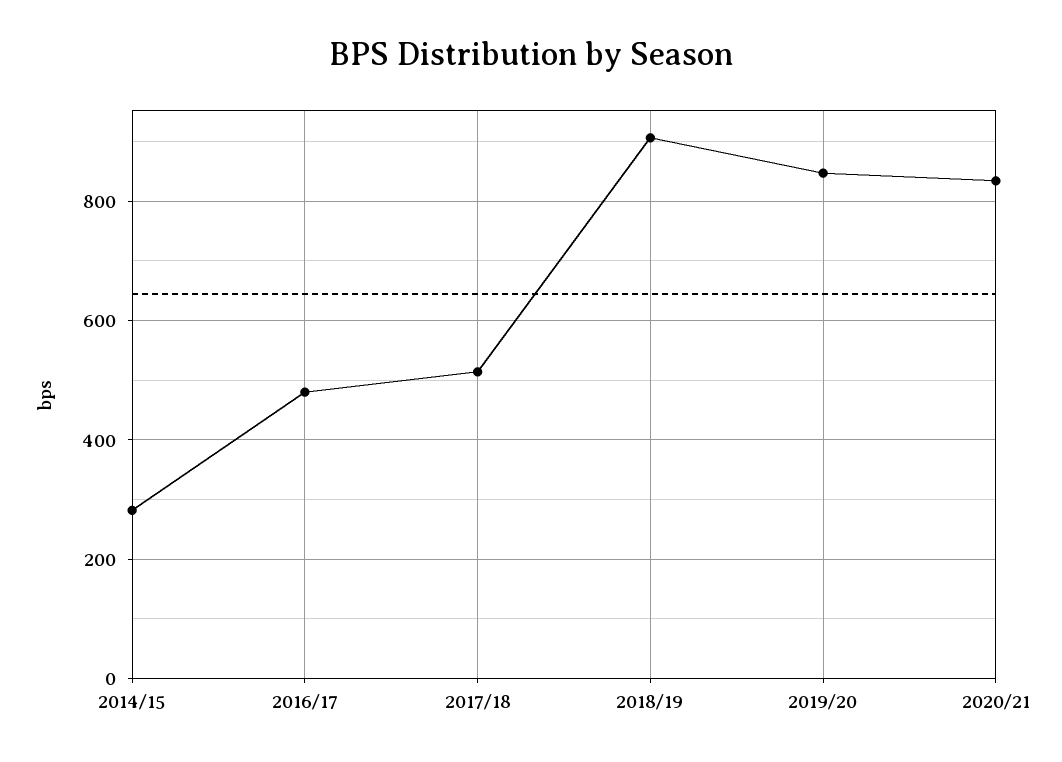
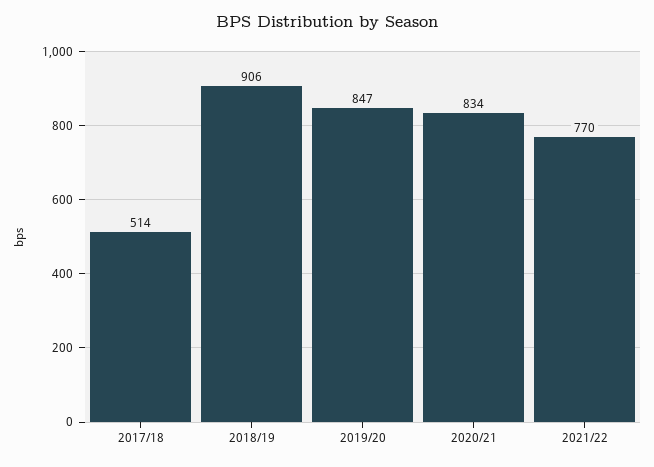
2014/15: 280 -> none
2016/17: 480 -> none
2021/22: none -> 770

